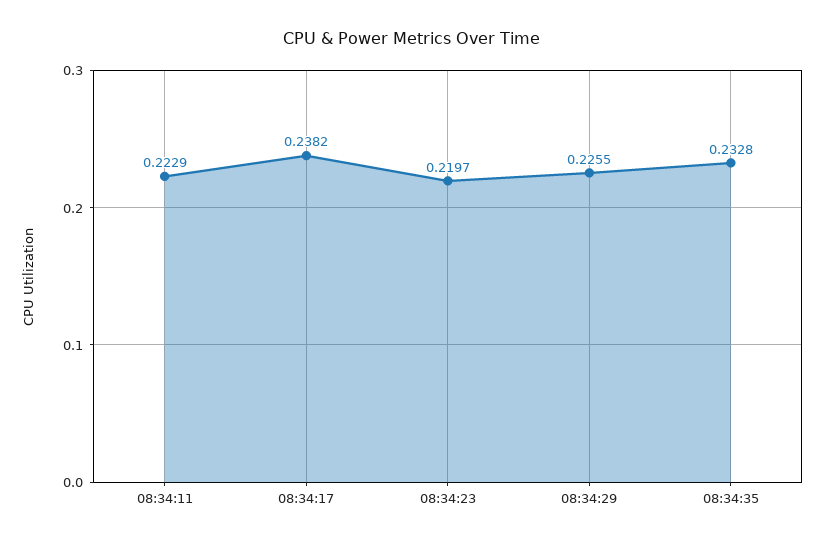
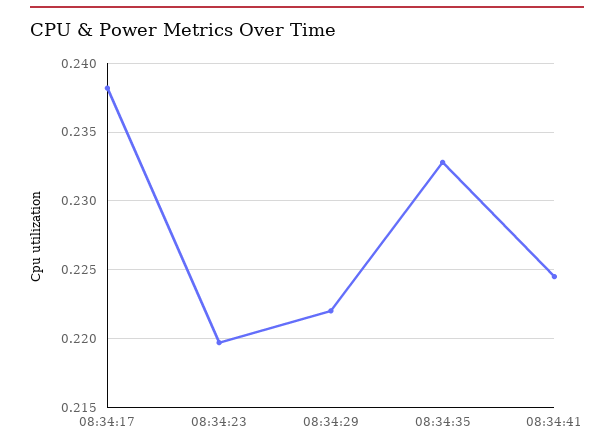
08:34:11: 0.2229 -> none
08:34:29: 0.2255 -> 0.222
08:34:41: none -> 0.2245

